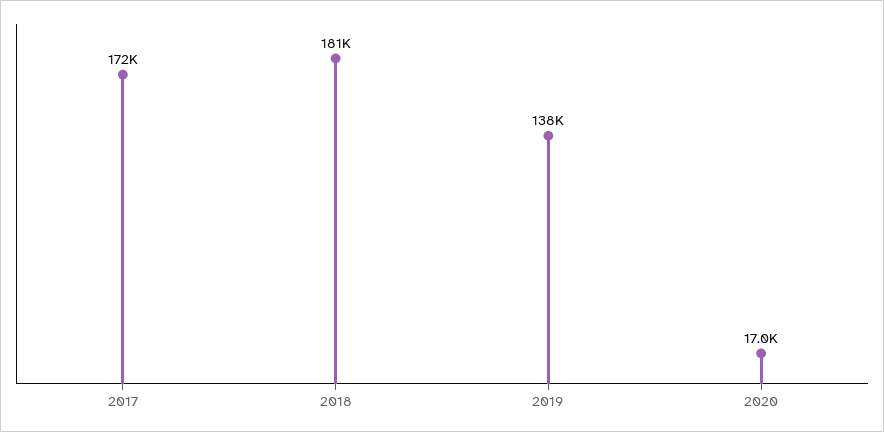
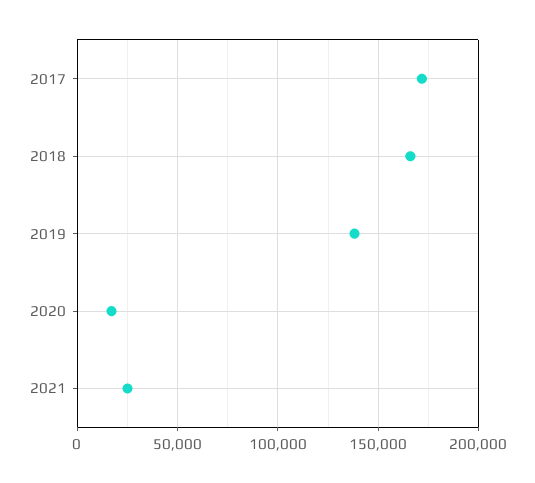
2018: 181000 -> 165000
2021: none -> 25000

